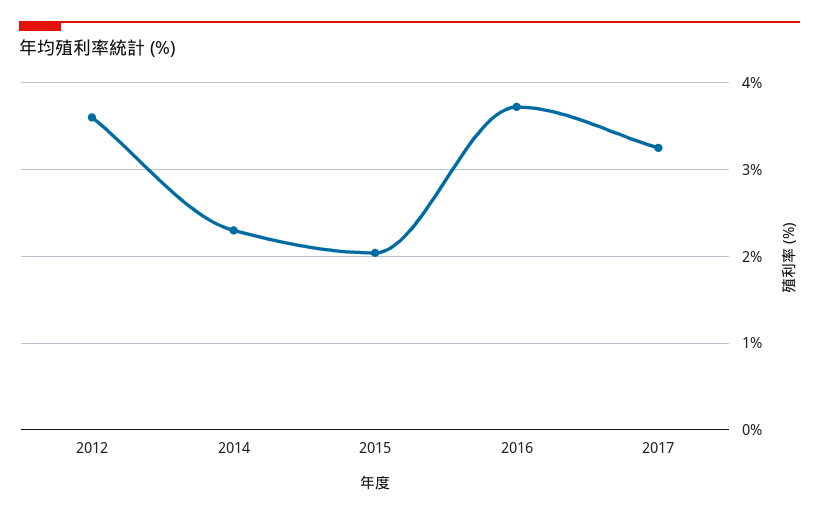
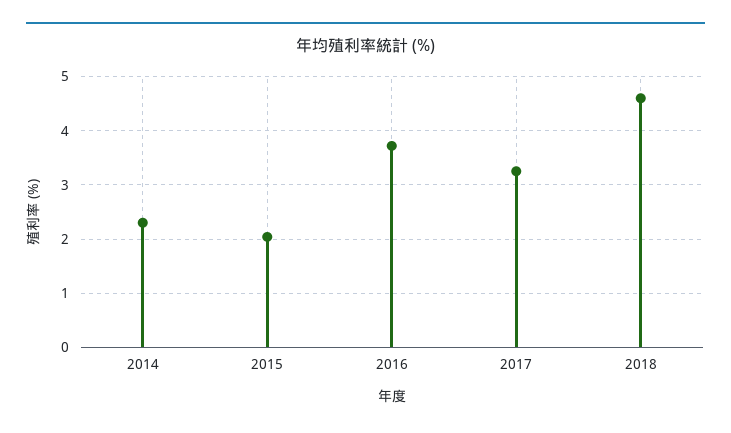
2012: 3.6 -> none
2018: none -> 4.6

